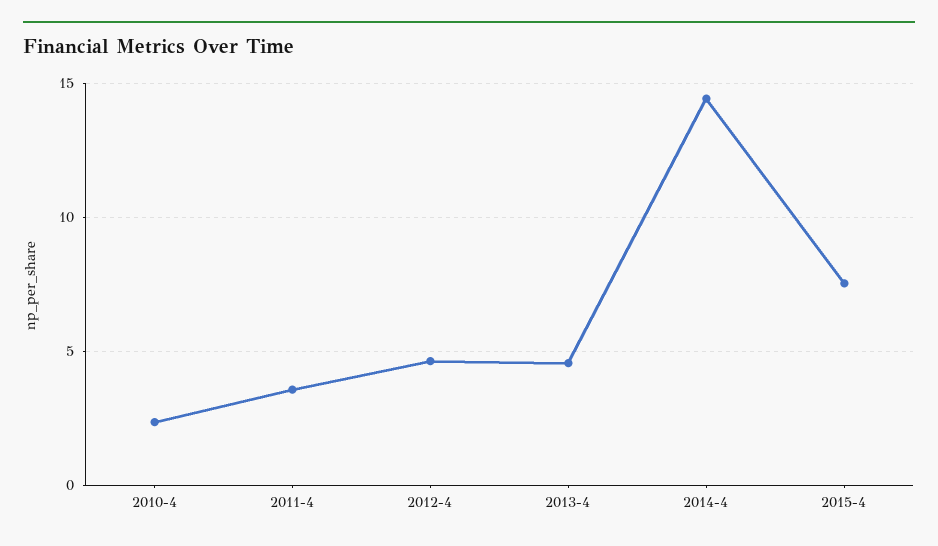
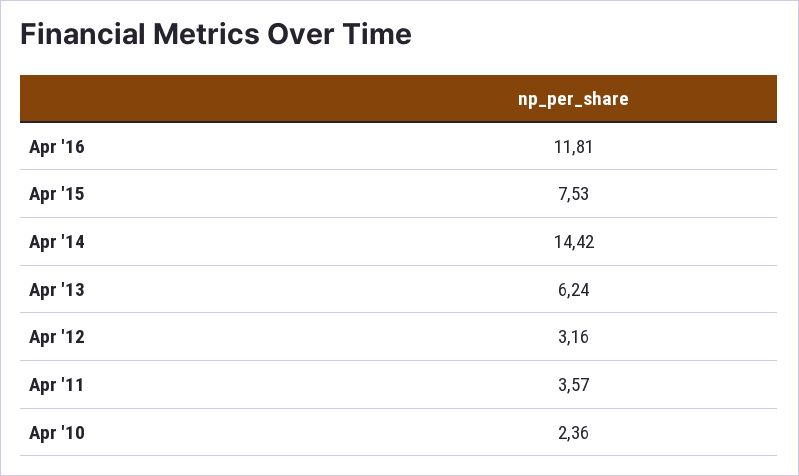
2012-4: 4.5 -> 3.16
2013-4: 4.5 -> 6.24
Apr '16: none -> 11.81

